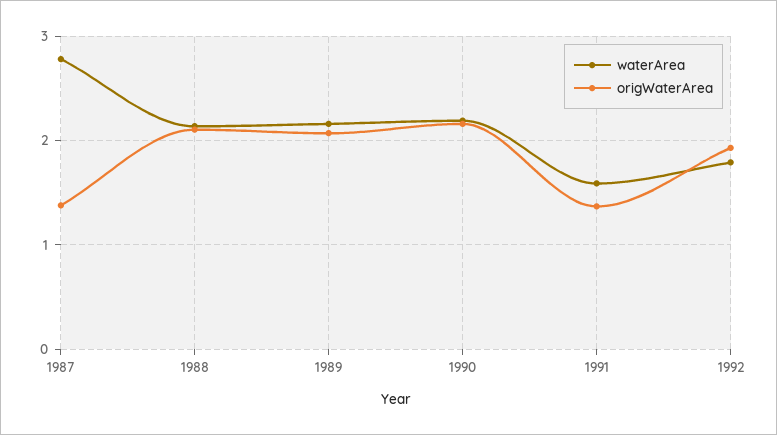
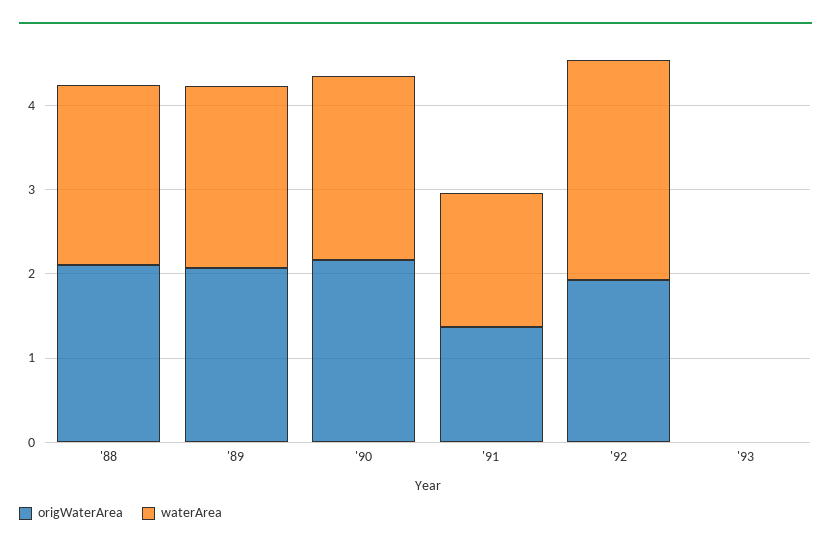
waterArea, 1987: 2.8 -> none
origWaterArea, 1987: 1.4 -> none
waterArea, 1992: 1.8 -> 2.6
origWaterArea, '93: none -> 0
waterArea, '93: none -> 0

